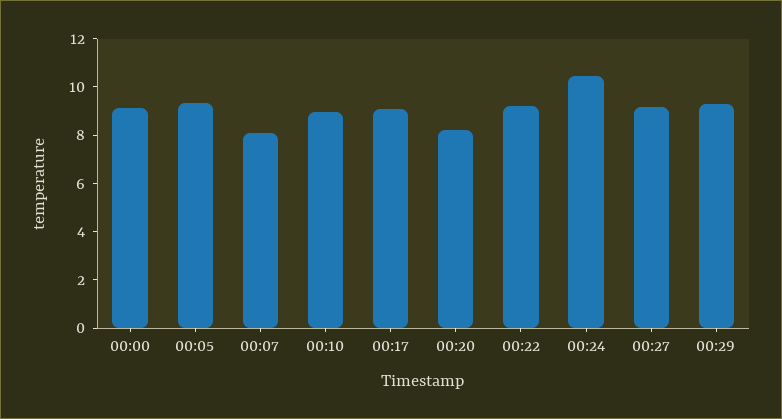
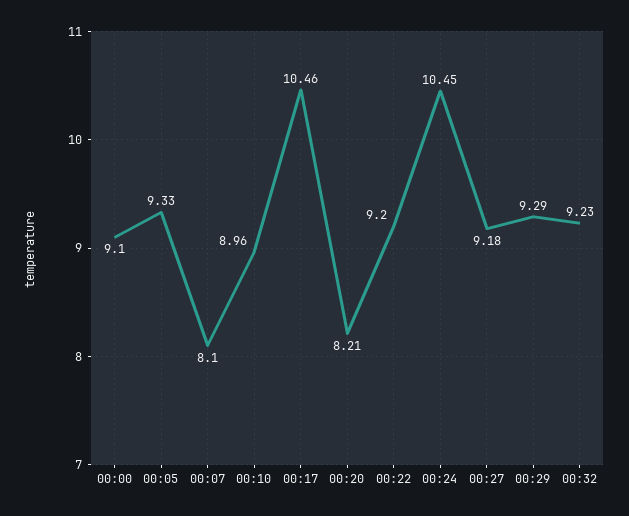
00:17: 9 -> 10.46
00:32: none -> 9.23

